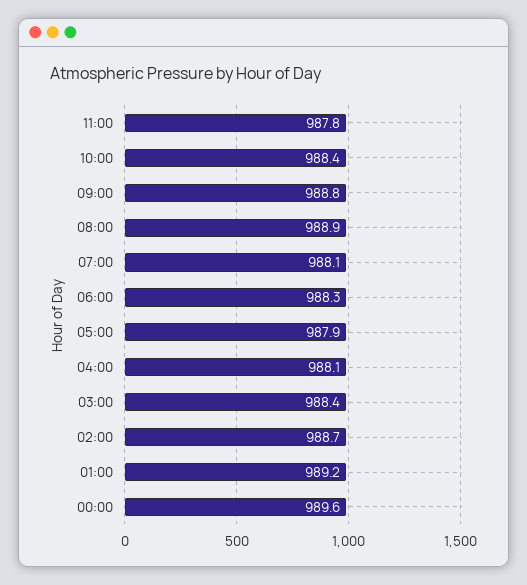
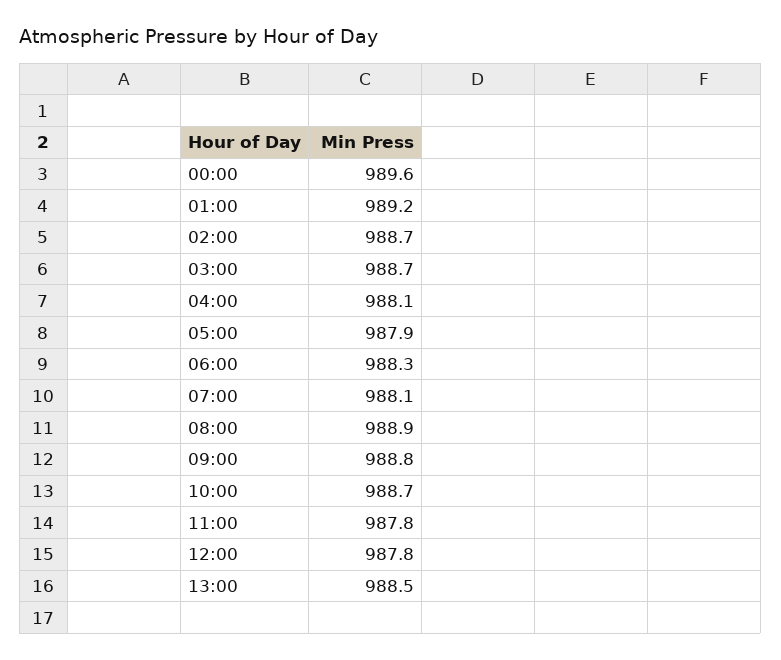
10:00: 988.4 -> 988.7
03:00: 988.4 -> 988.7
12:00: none -> 987.8
13:00: none -> 988.5

